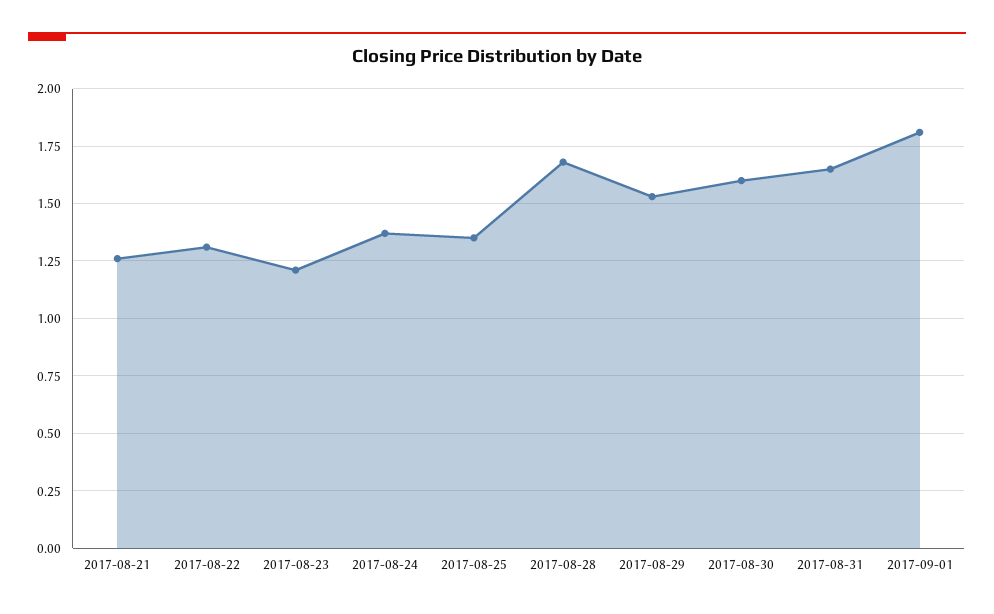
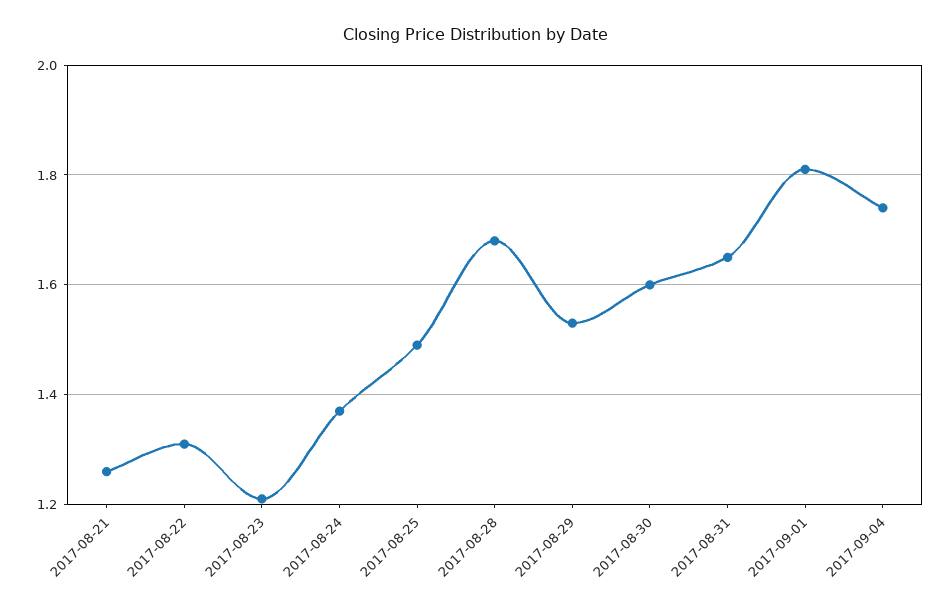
2017-08-25: 1.35 -> 1.5
2017-09-04: none -> 1.75

